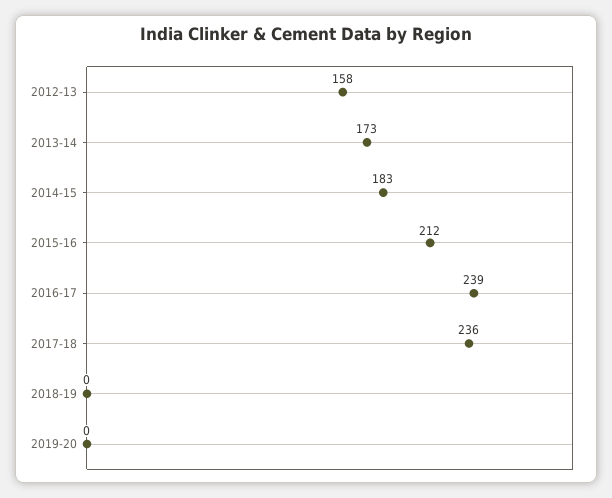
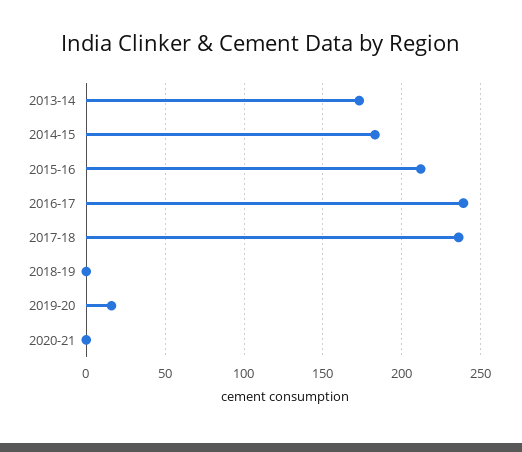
2012-13: 158 -> none
2019-20: 0 -> 15
2020-21: none -> 0

